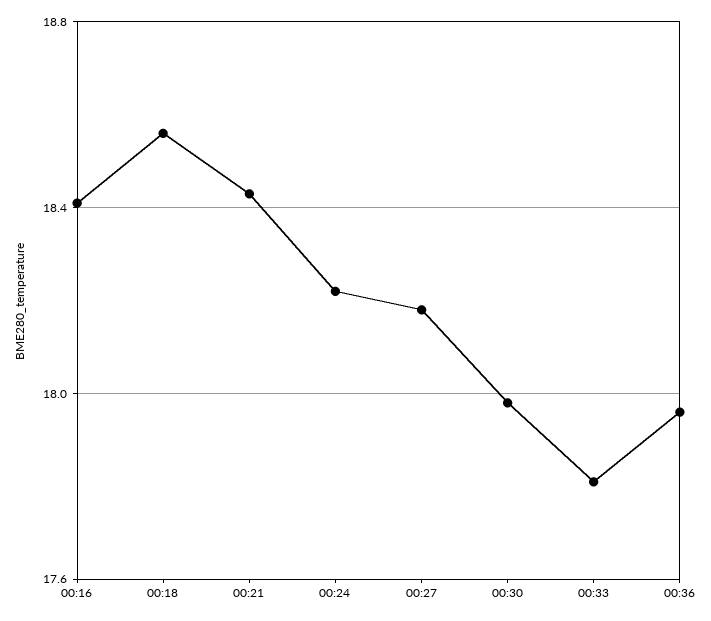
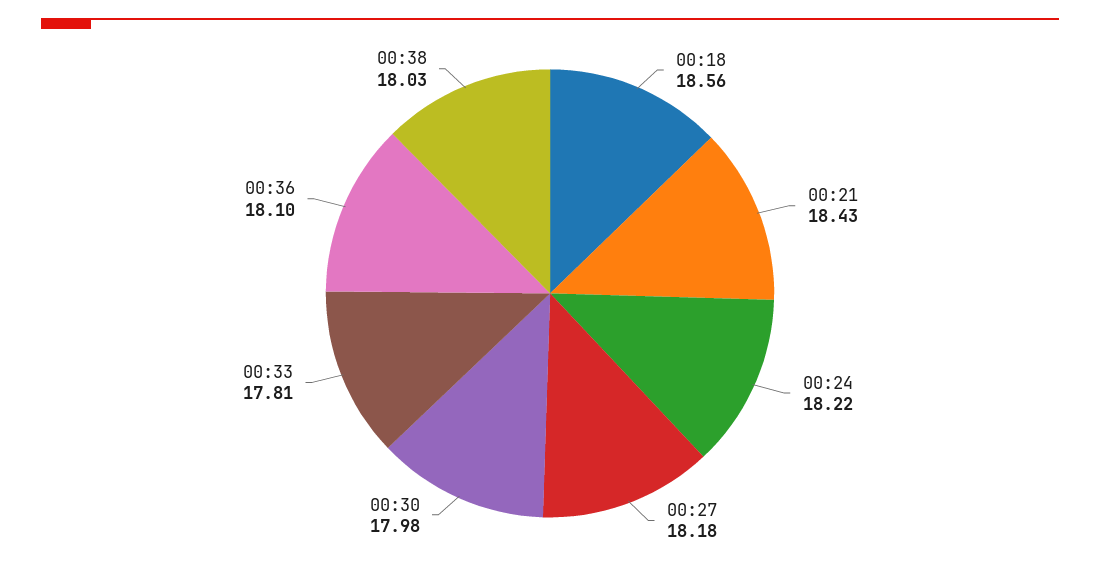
00:16: 18.4 -> none
00:36: 17.95 -> 18.1
00:38: none -> 18.03

